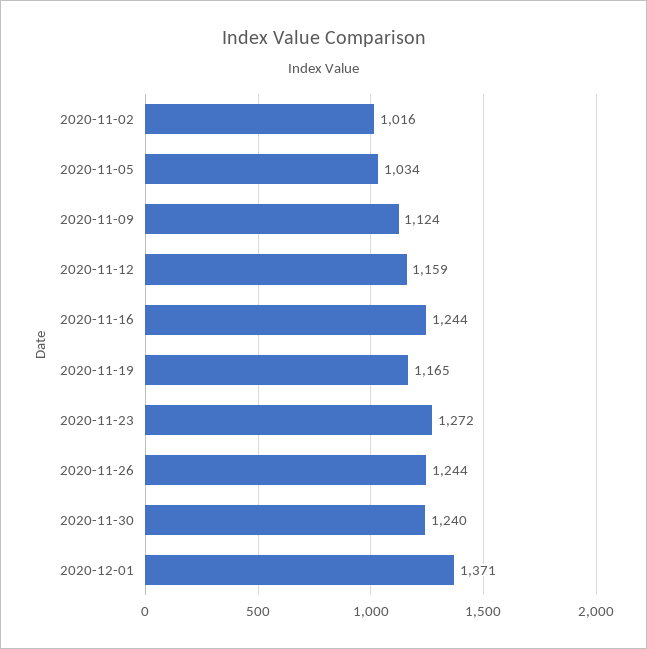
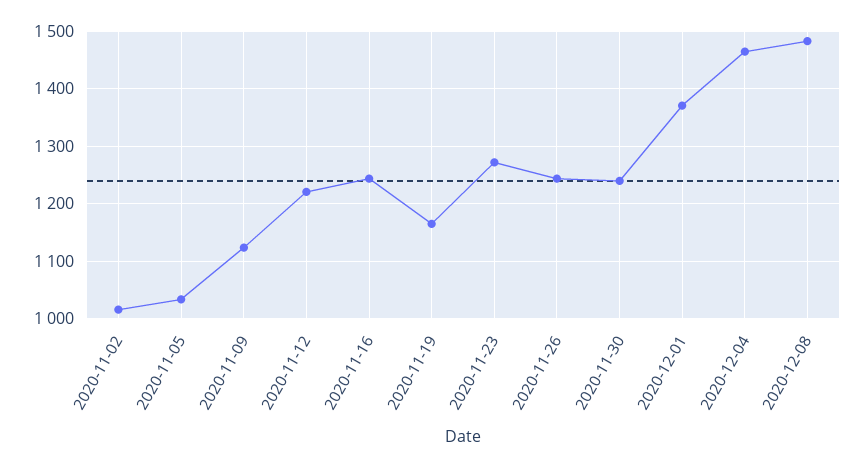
2020-11-12: 1159 -> 1220
2020-12-04: none -> 1460
2020-12-08: none -> 1480

